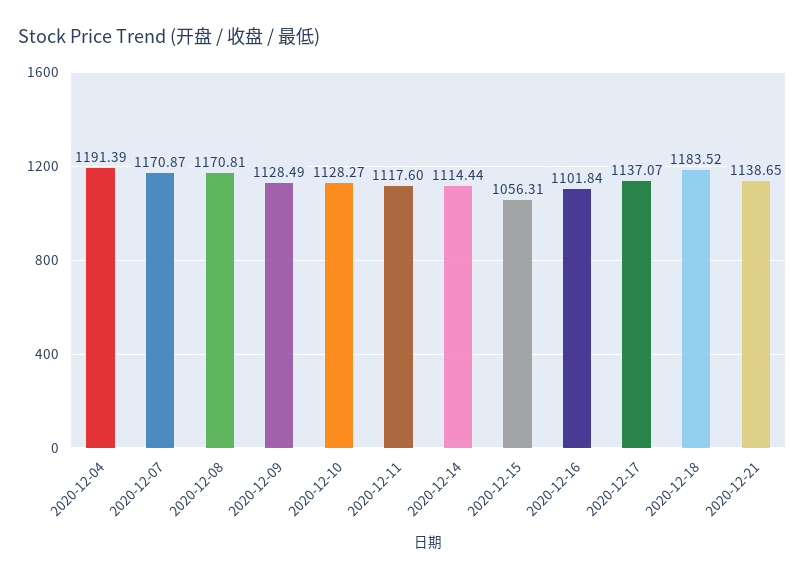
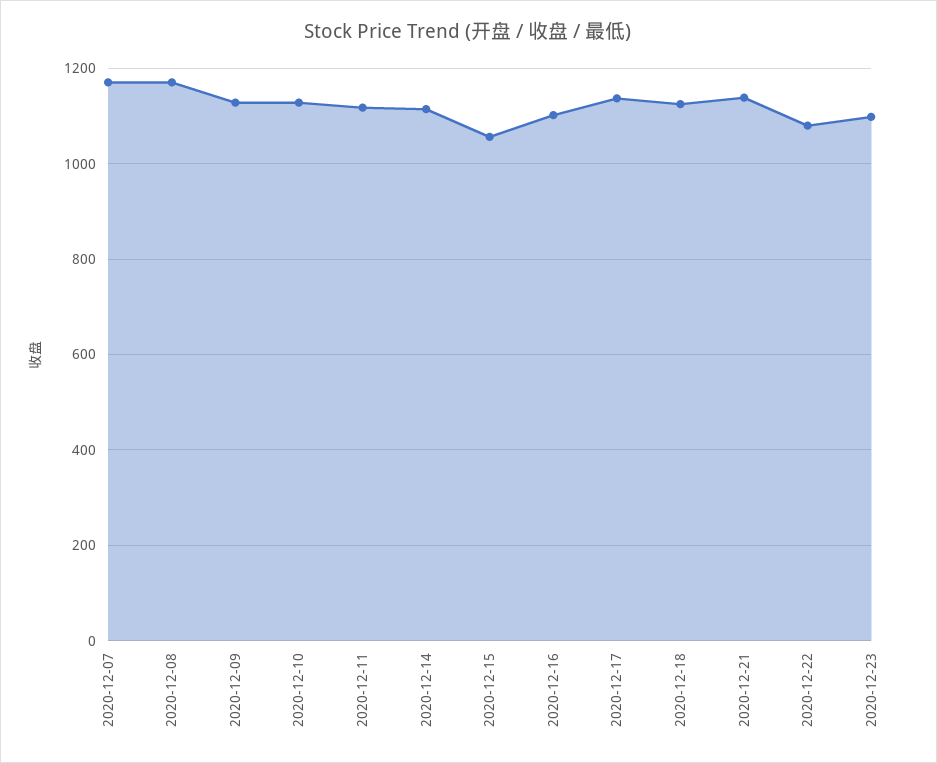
2020-12-04: 1191.39 -> none
2020-12-18: 1183.52 -> 1120
2020-12-22: none -> 1080
2020-12-23: none -> 1100

